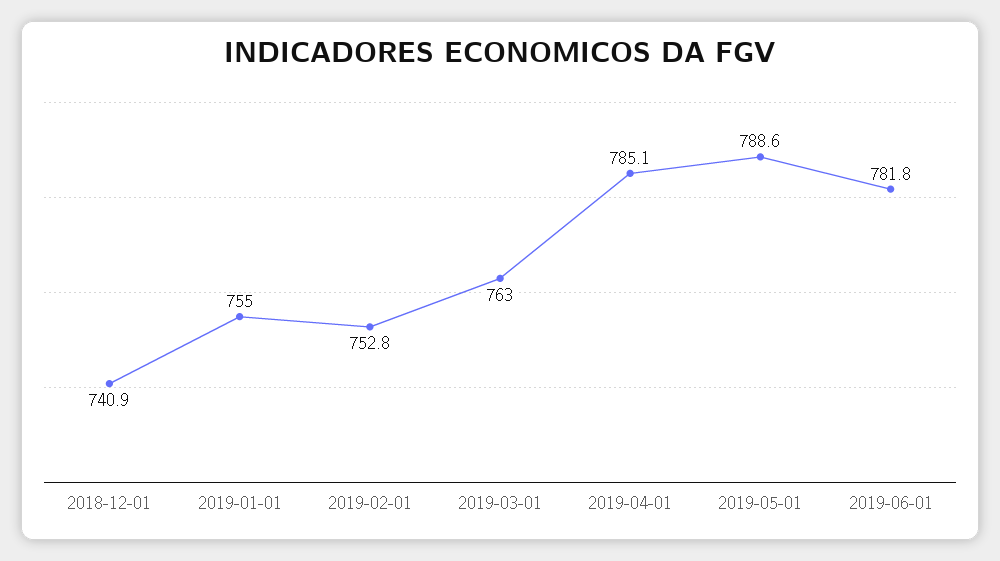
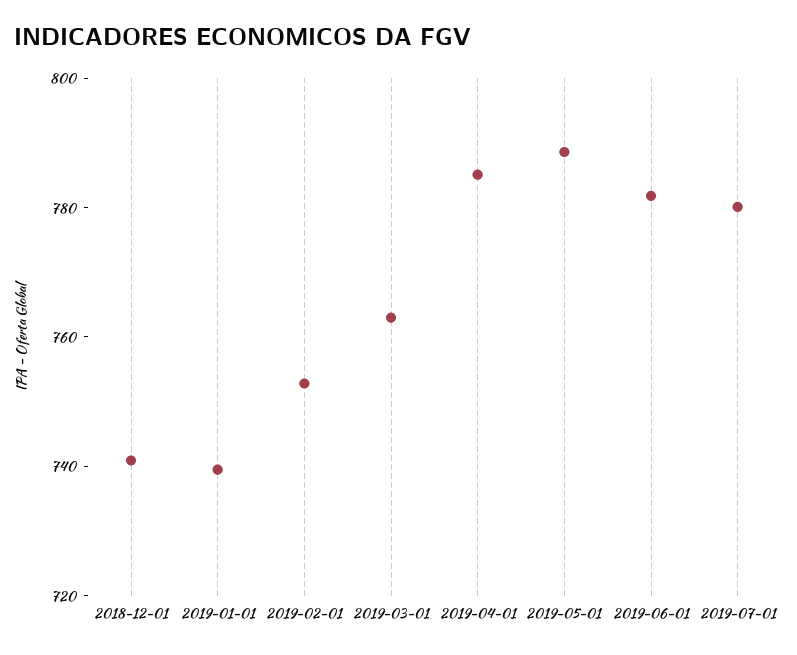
2019-01-01: 755 -> 740
2019-07-01: none -> 780

